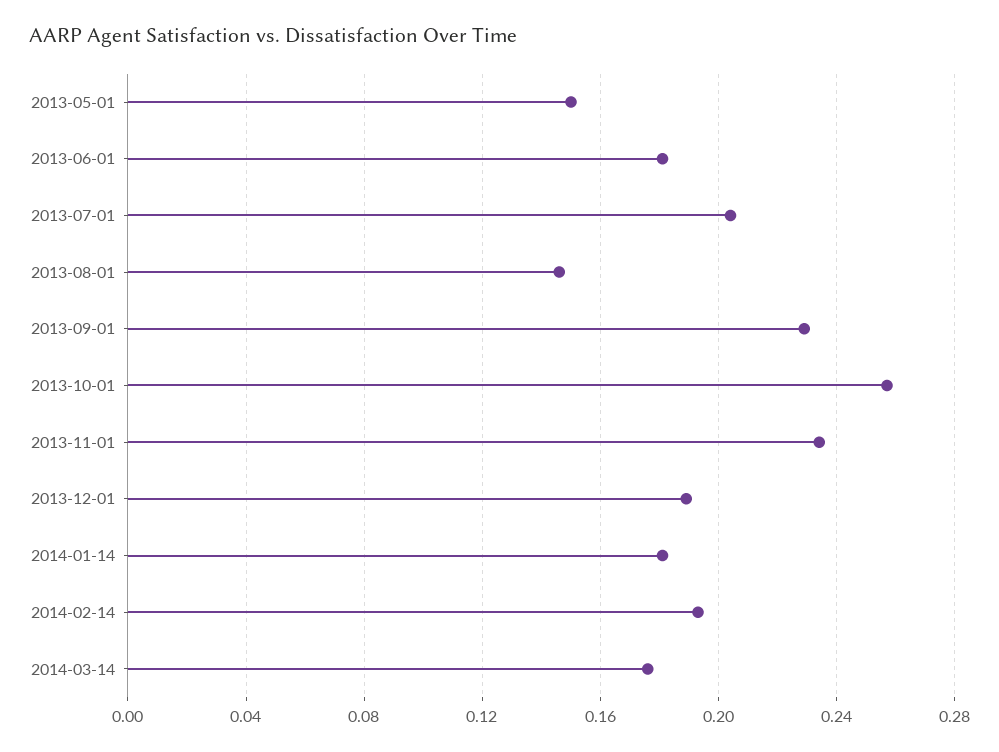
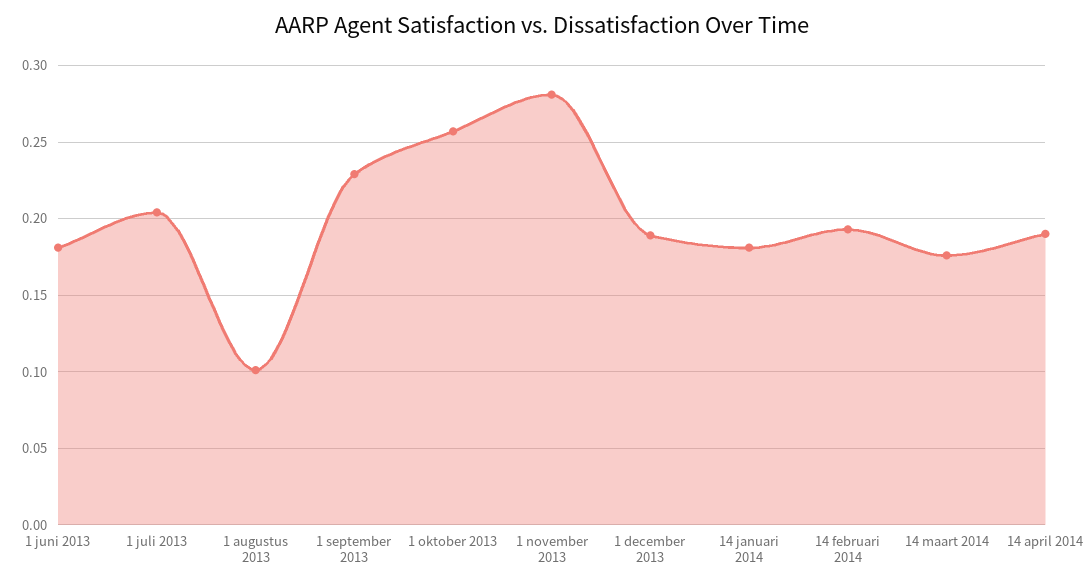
2013-05-01: 0.15 -> none
2013-08-01: 0.145 -> 0.1
2013-11-01: 0.235 -> 0.28
14 april 2014: none -> 0.19

